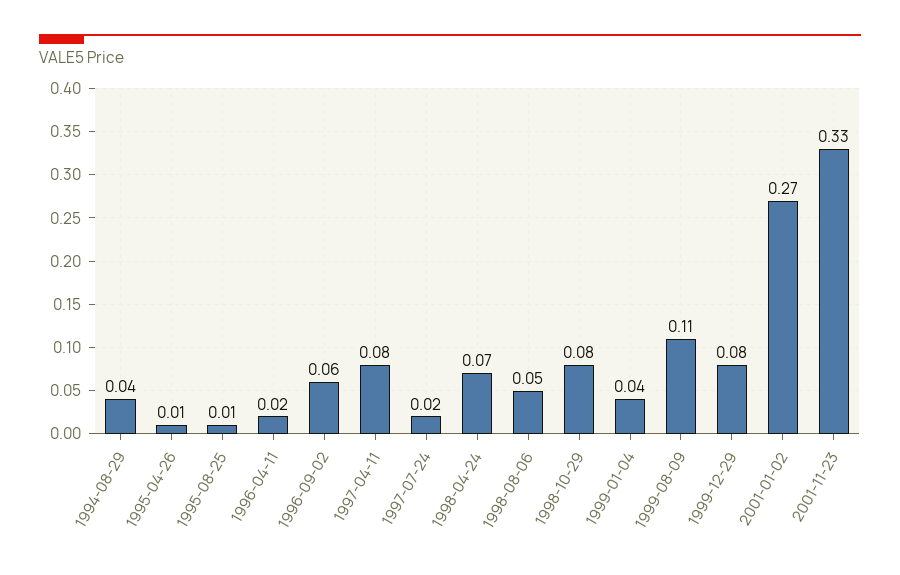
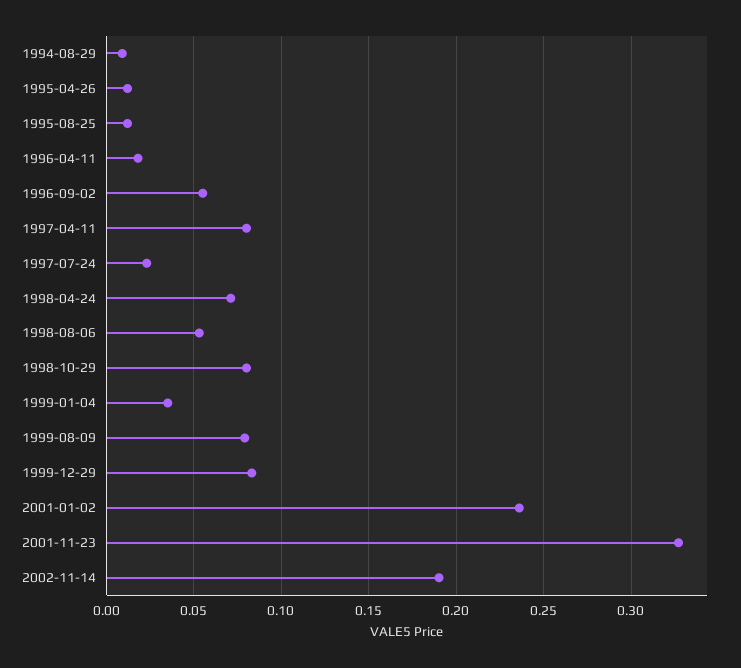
1994-08-29: 0.04 -> 0.01
1999-08-09: 0.11 -> 0.08
2001-01-02: 0.27 -> 0.235
2002-11-14: none -> 0.19

